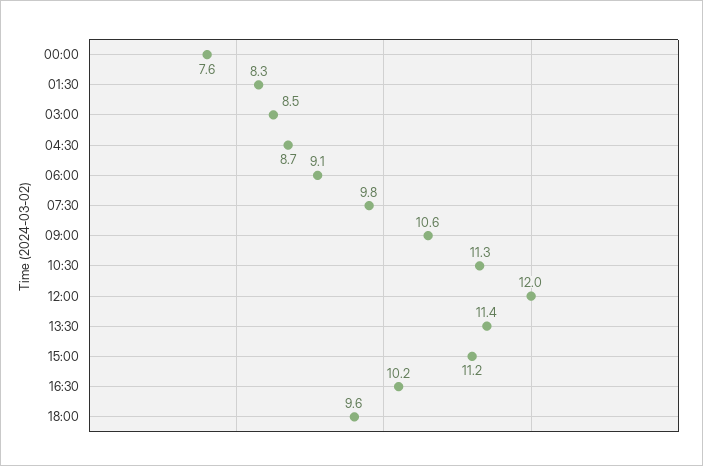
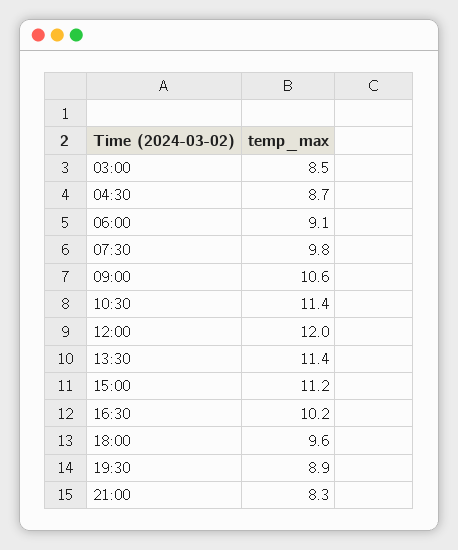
00:00: 7.6 -> none
01:30: 8.3 -> none
10:30: 11.3 -> 11.4
19:30: none -> 8.9
21:00: none -> 8.3

